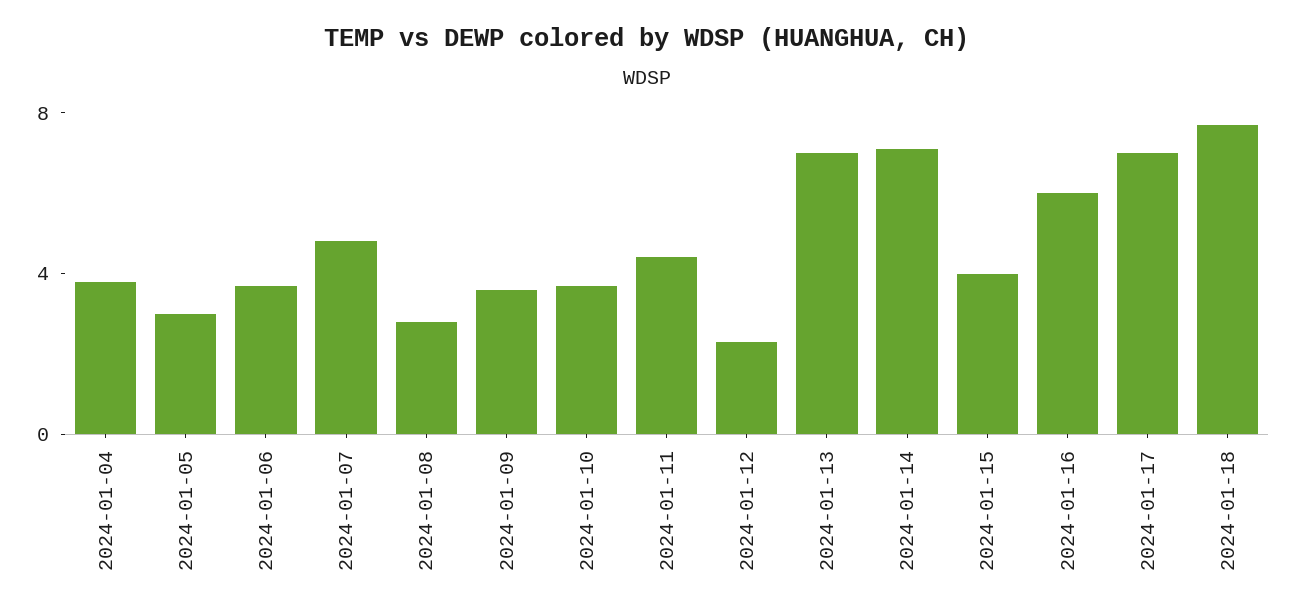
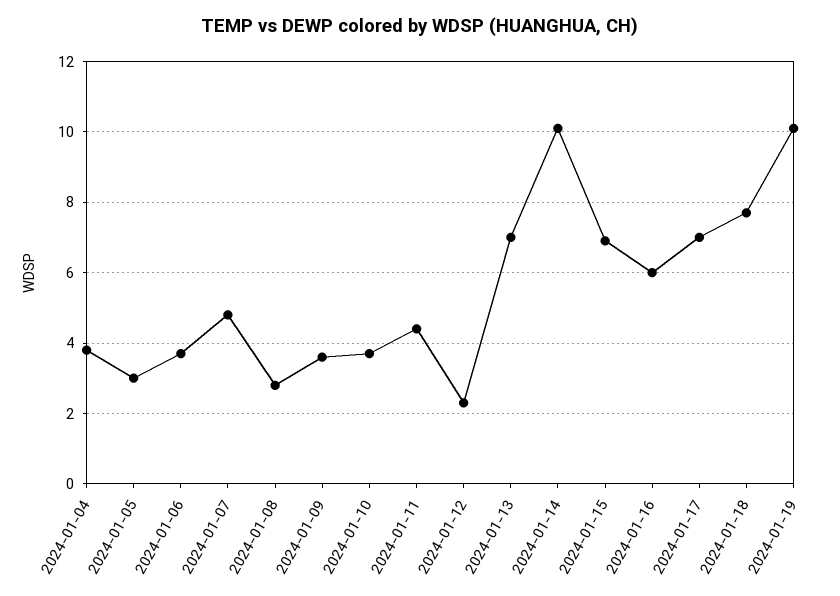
2024-01-14: 7 -> 10
2024-01-15: 4 -> 7
2024-01-19: none -> 10

